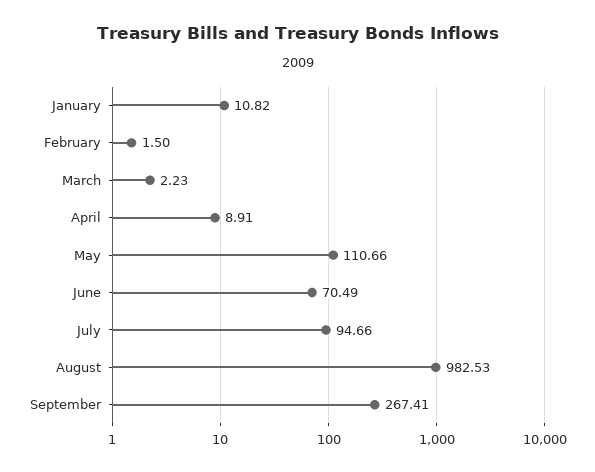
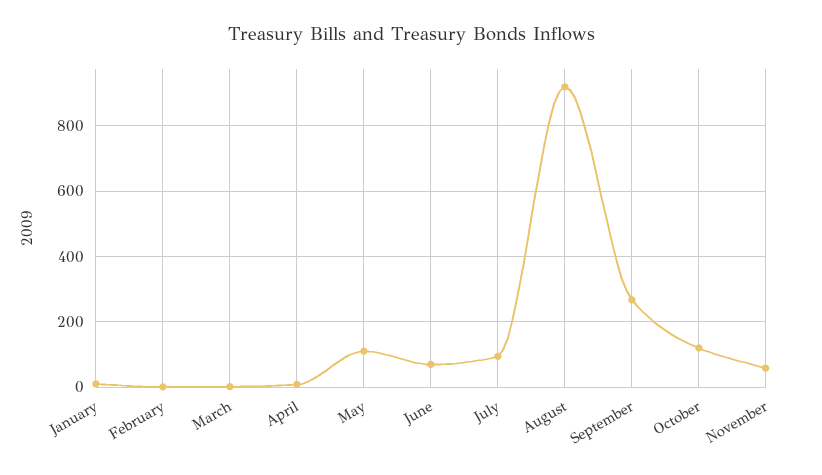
August: 982.53 -> 920
October: none -> 120
November: none -> 60

